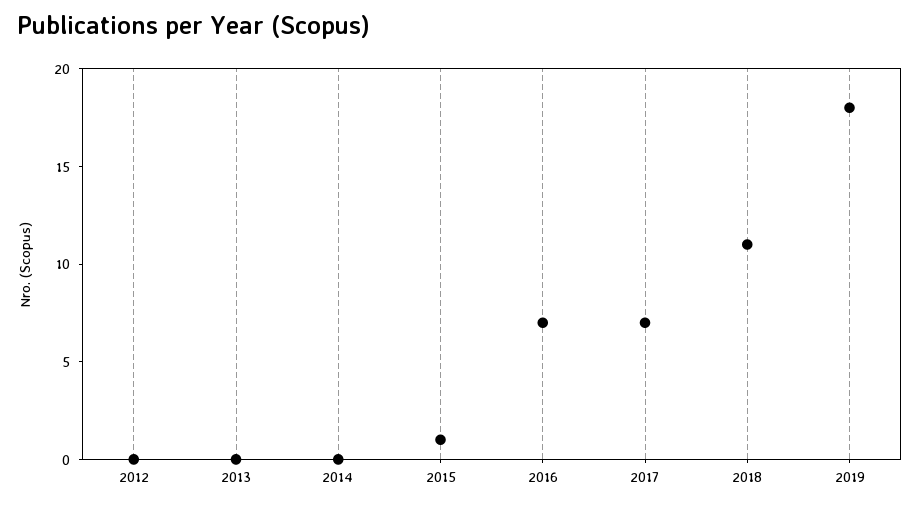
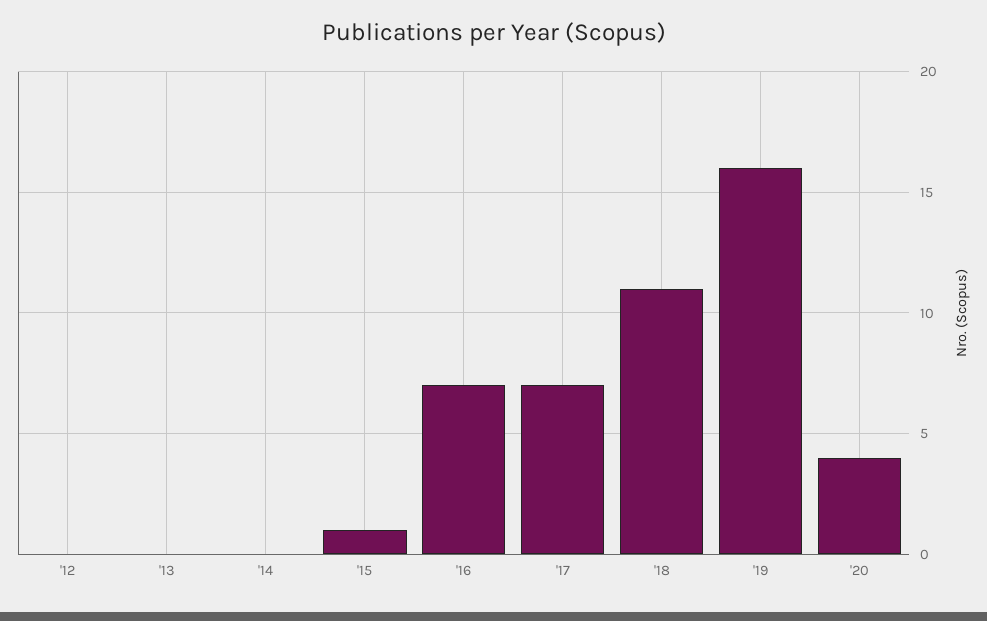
2019: 18 -> 16
'20: none -> 4

